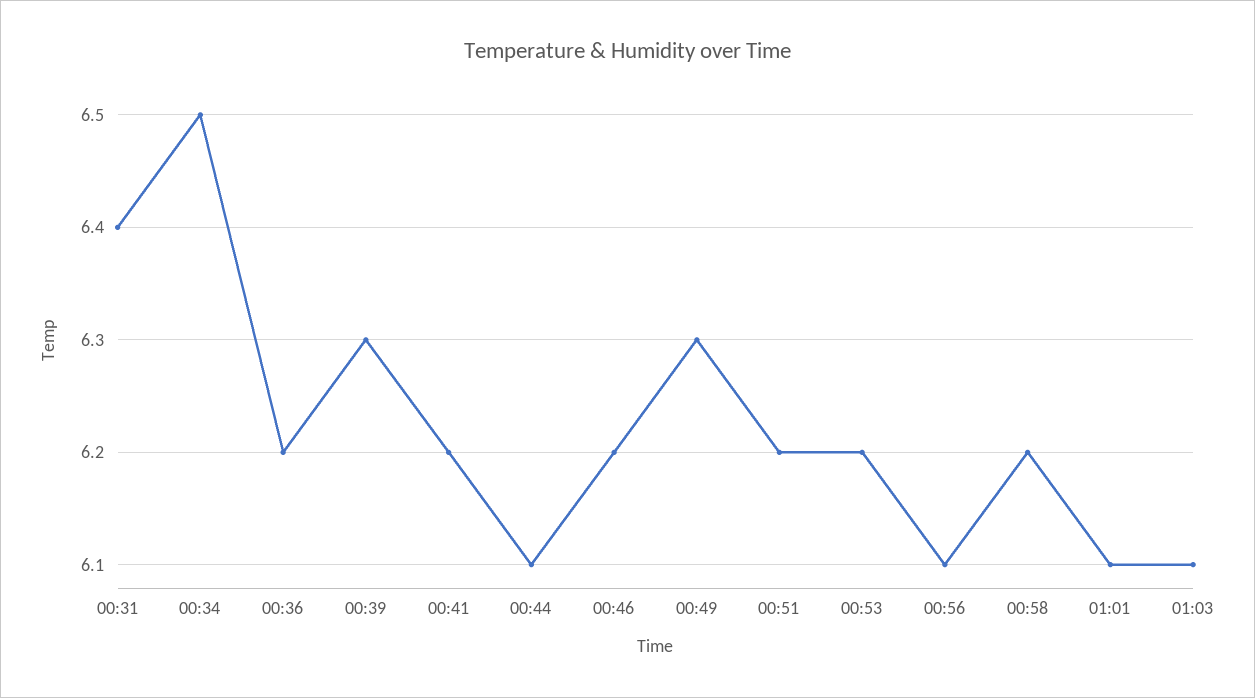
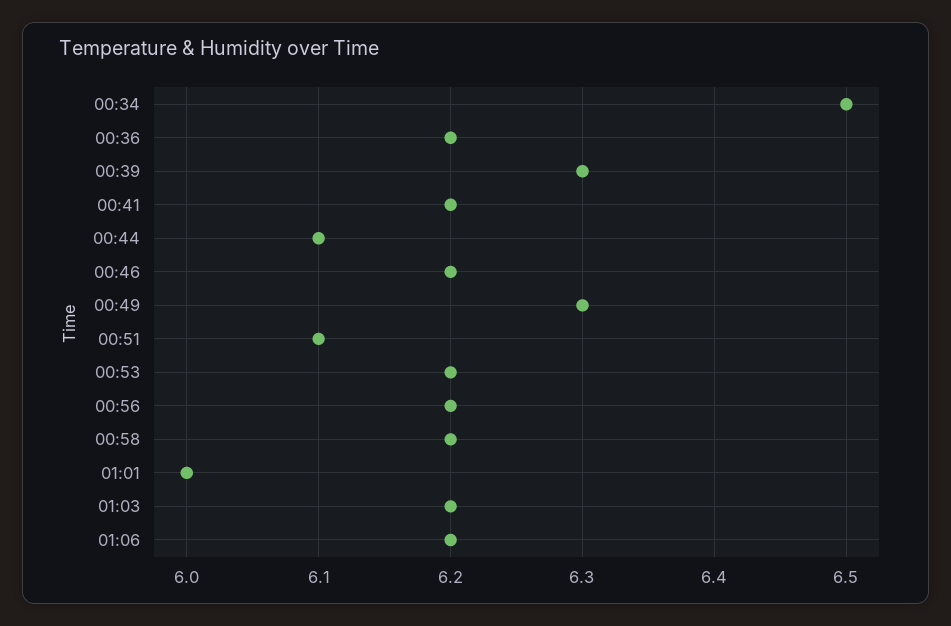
00:31: 6.4 -> none
00:51: 6.2 -> 6.1
00:56: 6.1 -> 6.2
01:01: 6.1 -> 6
01:03: 6.1 -> 6.2
01:06: none -> 6.2

